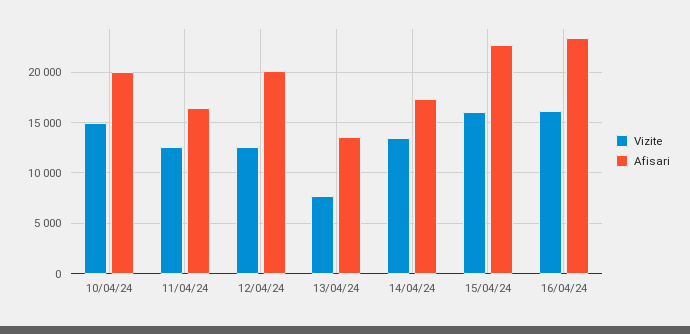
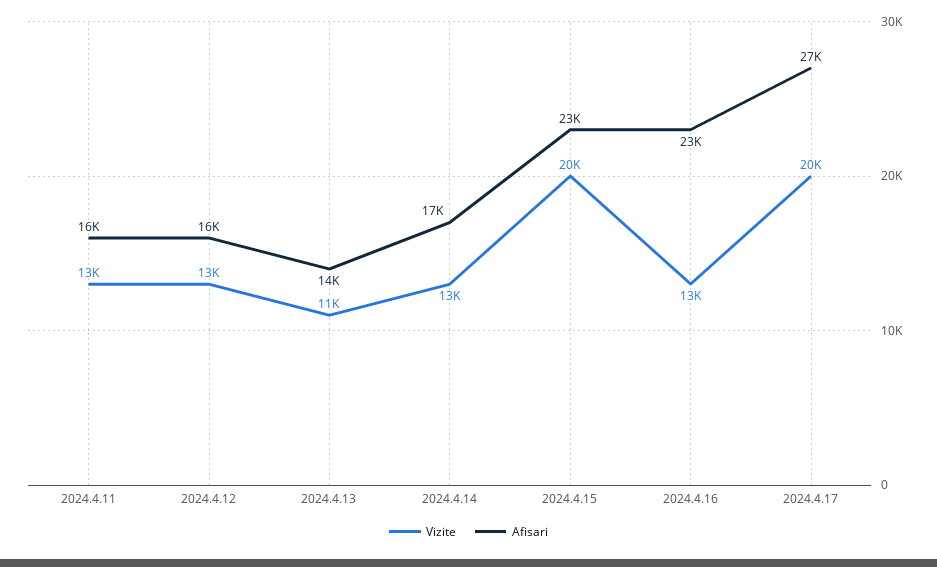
Vizite, 10/04/24: 15000 -> none
Afisari, 10/04/24: 20000 -> none
Afisari, 12/04/24: 20000 -> 16000
Vizite, 13/04/24: 8000 -> 11000
Vizite, 15/04/24: 16000 -> 20000
Vizite, 16/04/24: 16000 -> 13000
Vizite, 2024.4.17: none -> 20000
Afisari, 2024.4.17: none -> 27000

